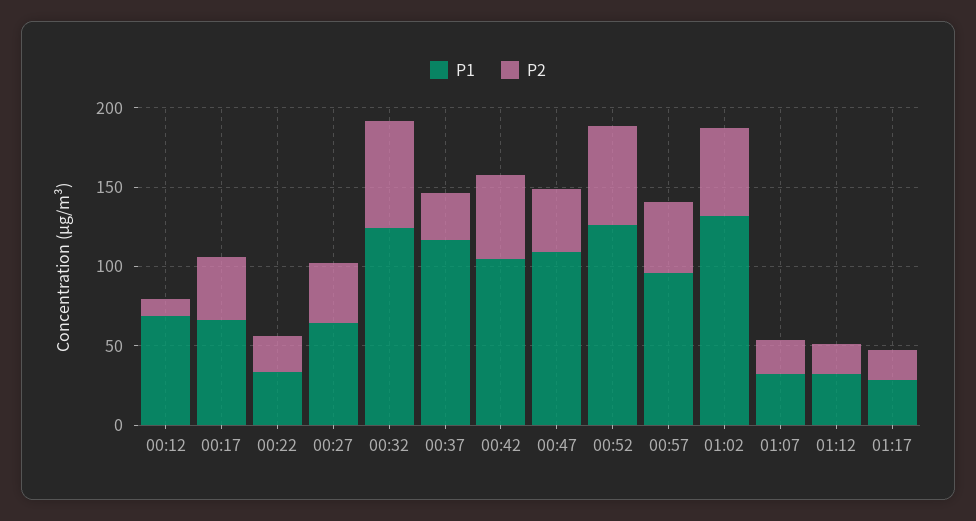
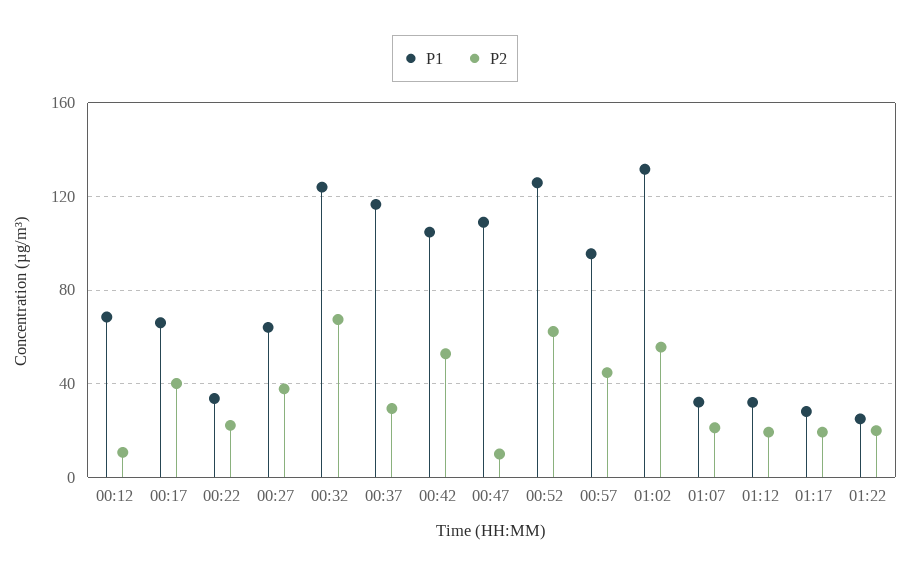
P2, 00:47: 40 -> 10
P1, 01:22: none -> 25
P2, 01:22: none -> 20

